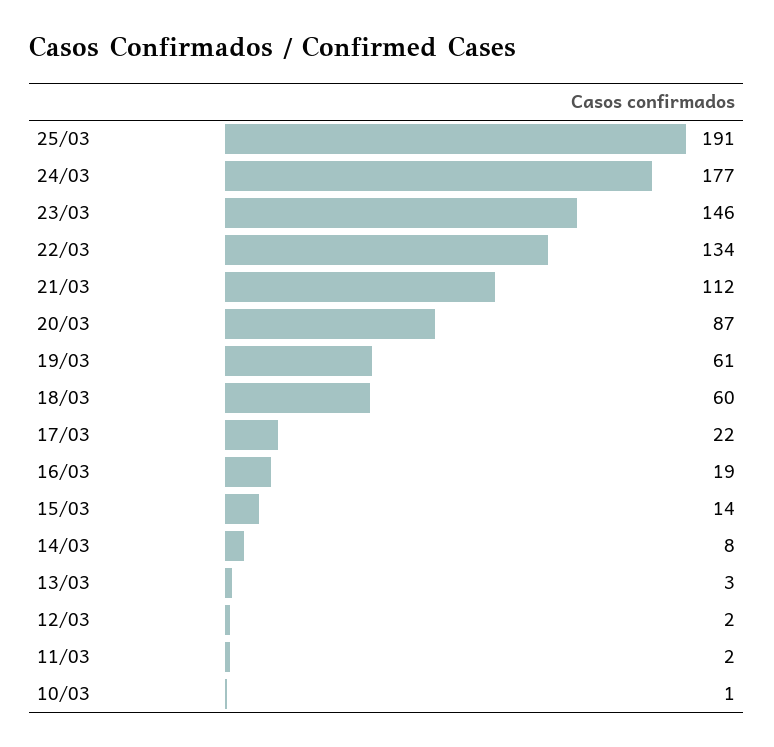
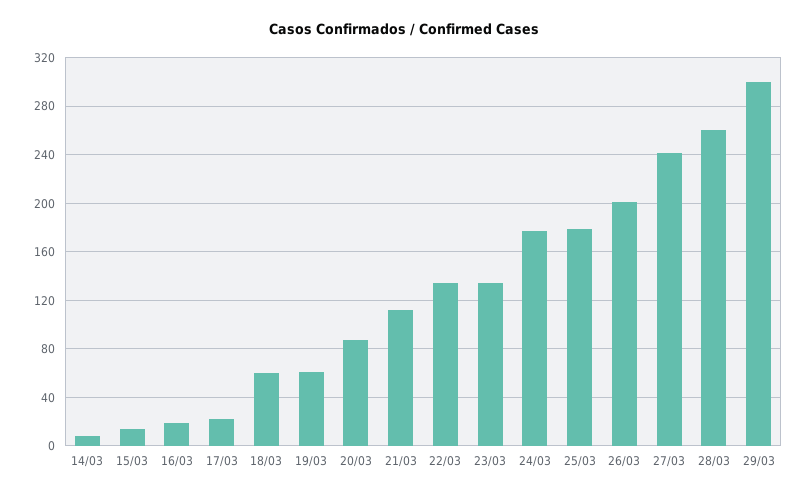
25/03: 191 -> 180
23/03: 146 -> 135
13/03: 3 -> none
12/03: 2 -> none
11/03: 2 -> none
10/03: 1 -> none
26/03: none -> 200
27/03: none -> 240
28/03: none -> 260
29/03: none -> 300

